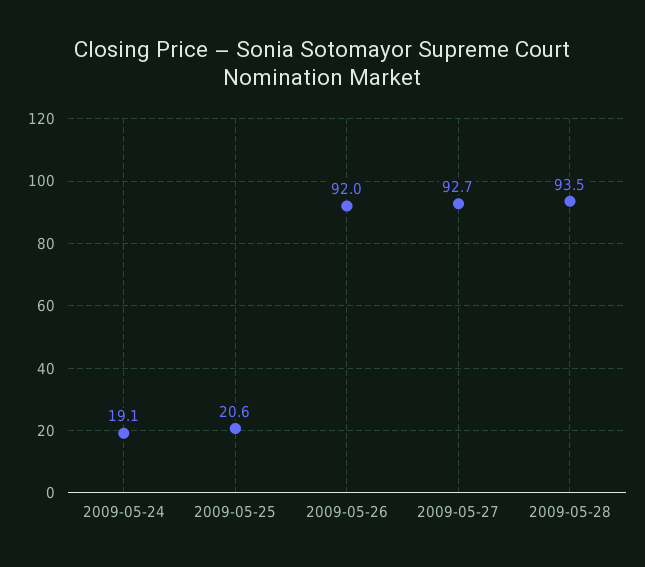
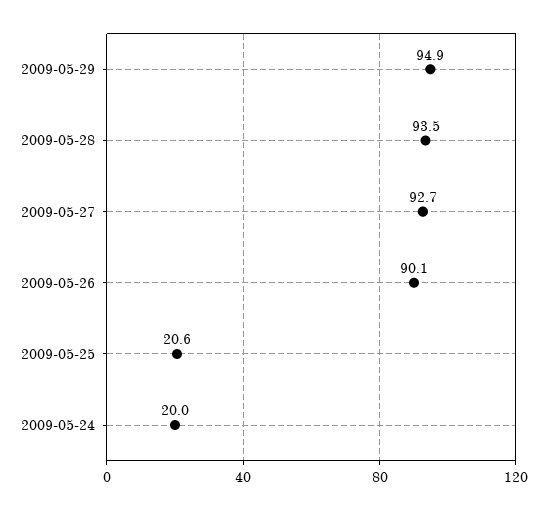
2009-05-24: 19.1 -> 20
2009-05-26: 92 -> 90.1
2009-05-29: none -> 94.9

